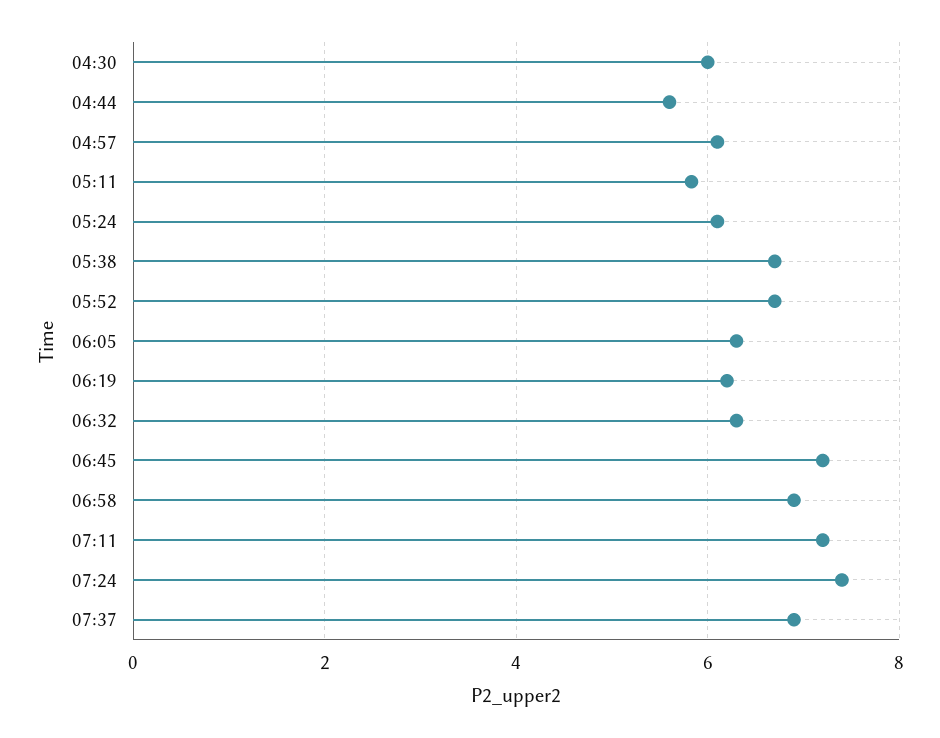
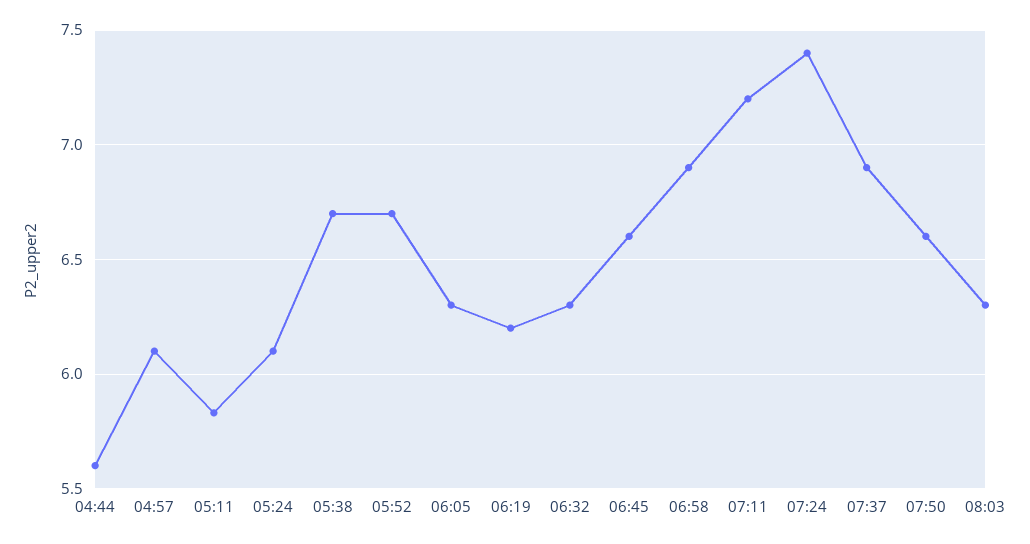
04:30: 6 -> none
06:45: 7.2 -> 6.6
07:50: none -> 6.6
08:03: none -> 6.3

